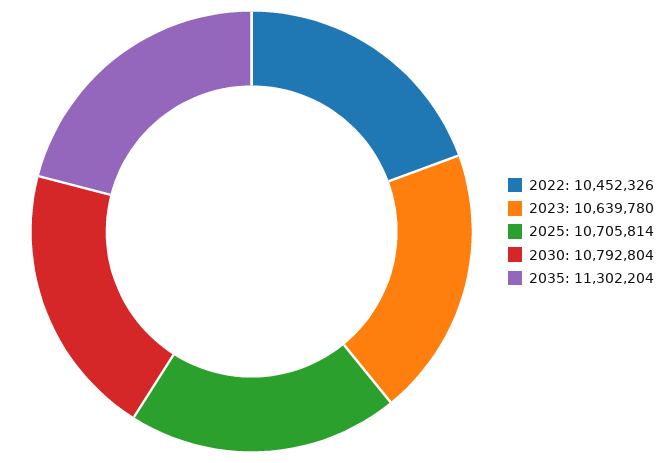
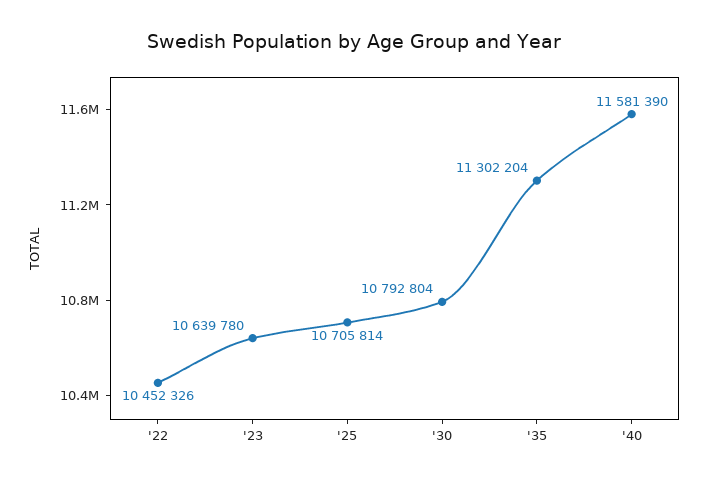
'40: none -> 11581390

